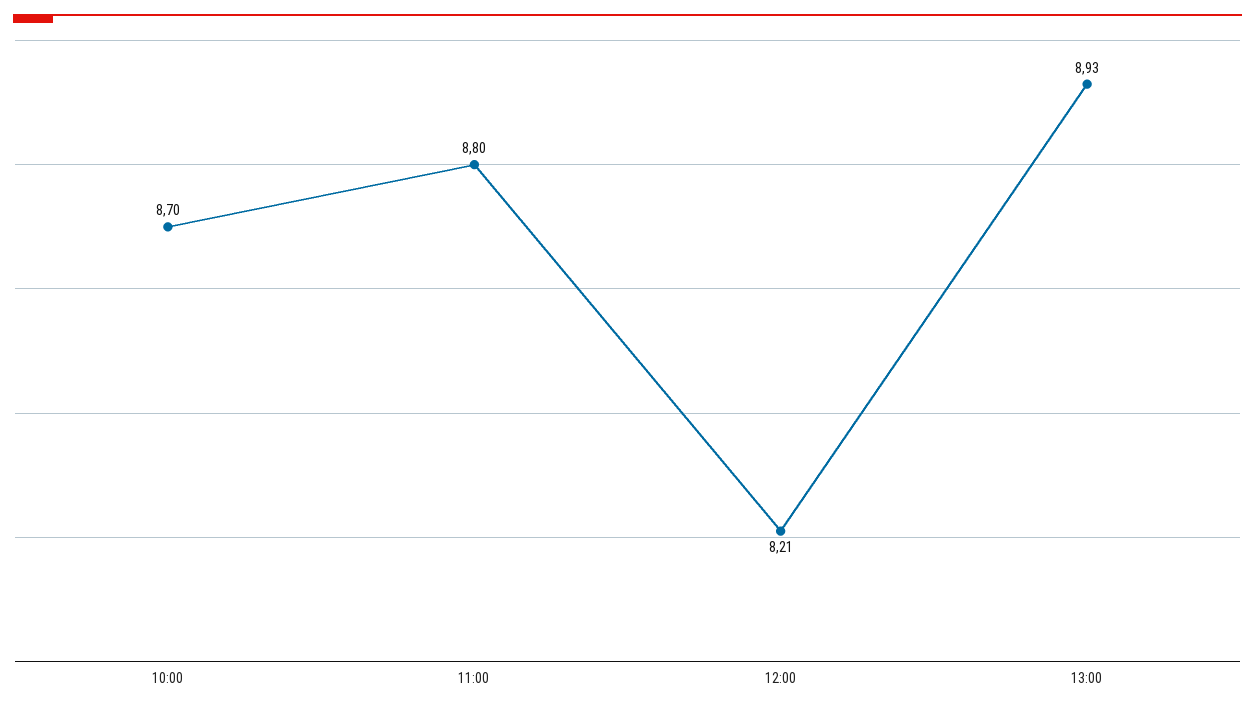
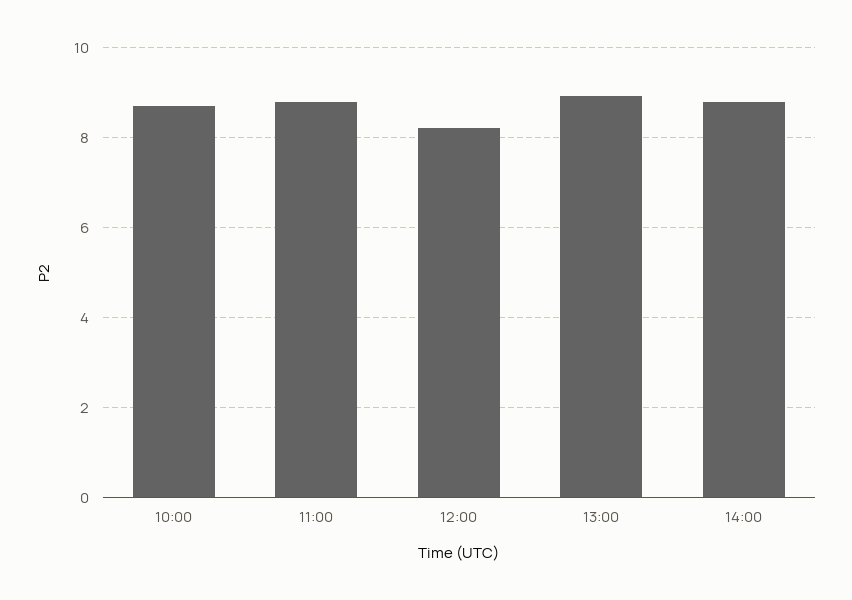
14:00: none -> 8.8

